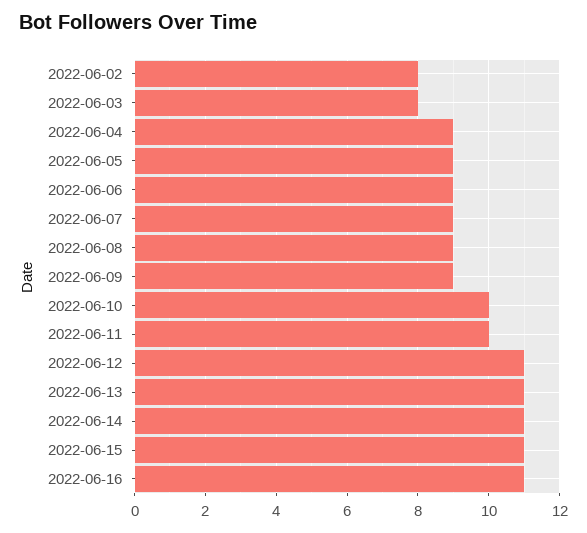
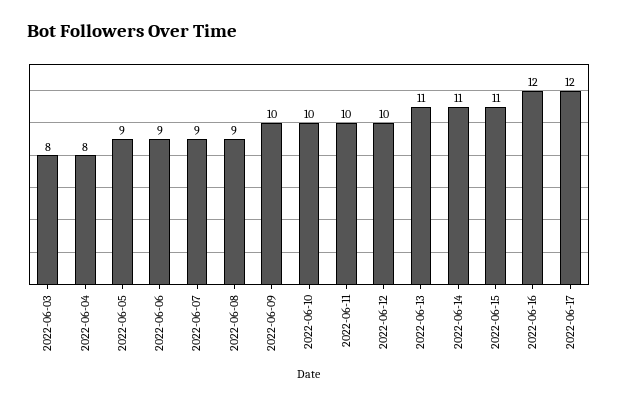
2022-06-02: 8 -> none
2022-06-04: 9 -> 8
2022-06-09: 9 -> 10
2022-06-12: 11 -> 10
2022-06-16: 11 -> 12
2022-06-17: none -> 12

